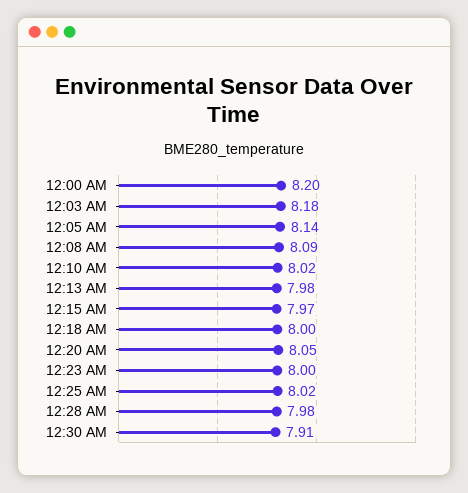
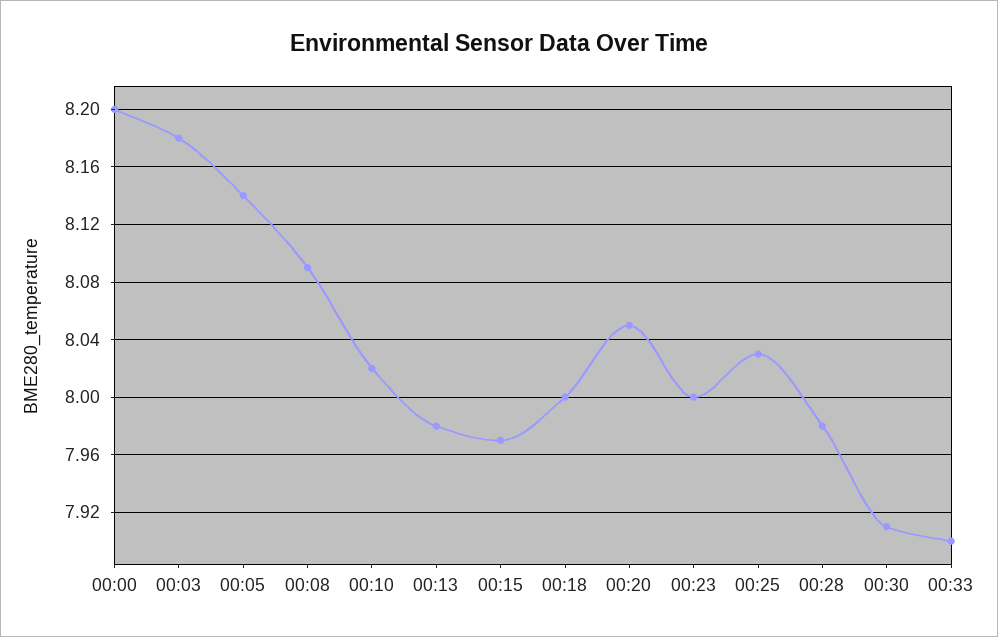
12:25 AM: 8.02 -> 8.03
00:33: none -> 7.9

